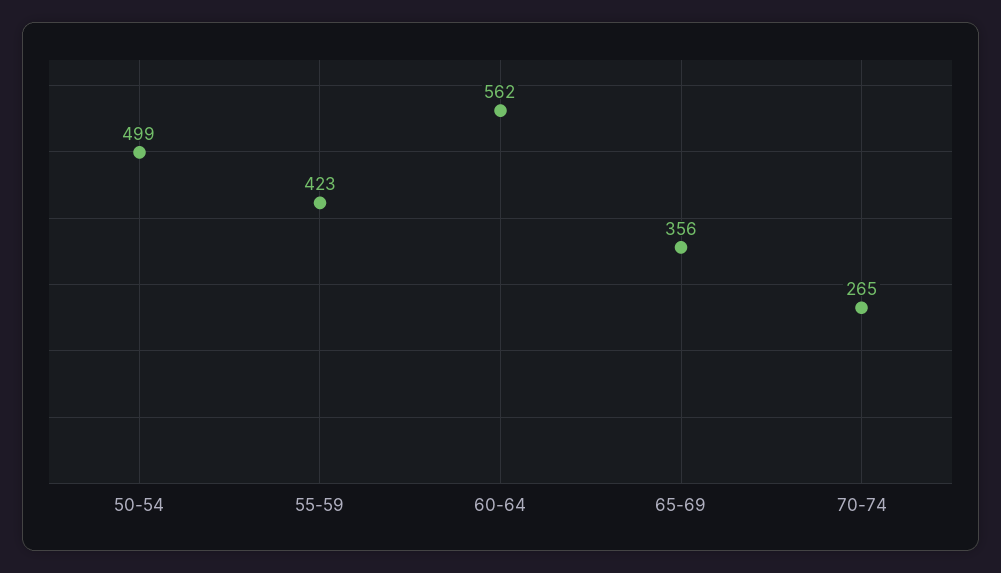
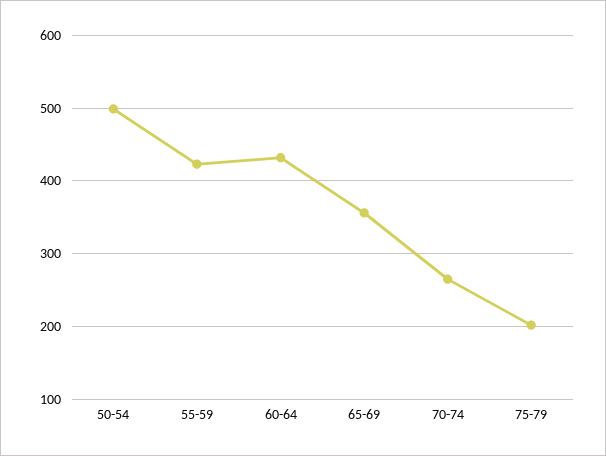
60-64: 562 -> 430
75-79: none -> 200

